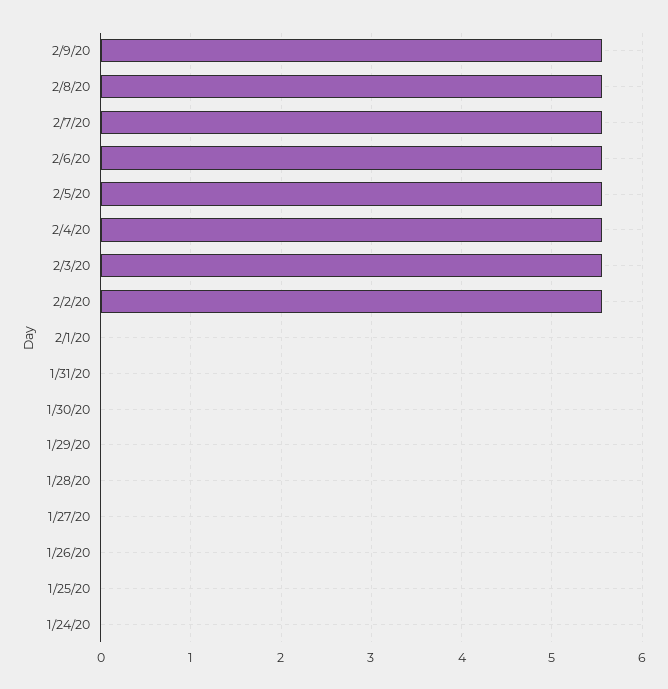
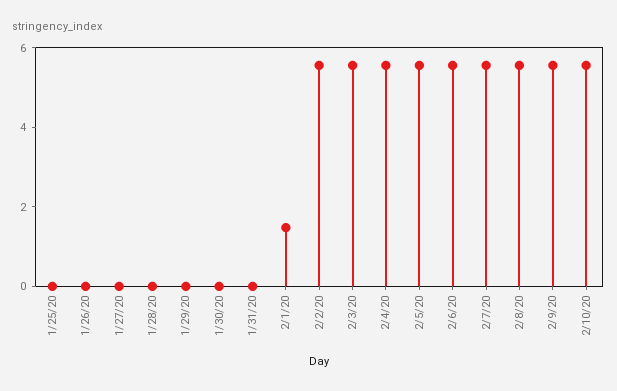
2/1/20: 0 -> 1.5
1/24/20: 0 -> none
2/10/20: none -> 5.5

